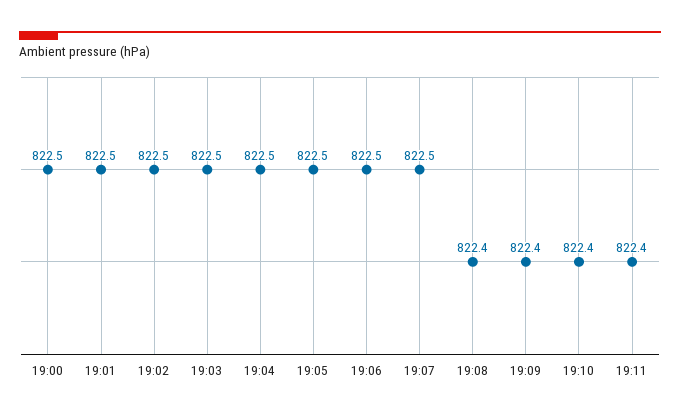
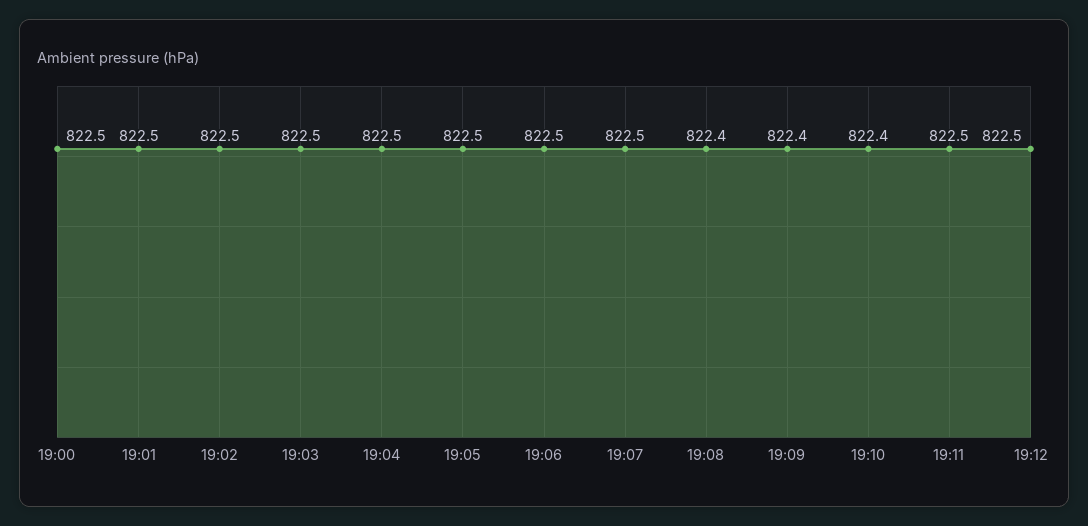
19:11: 822.4 -> 822.5
19:12: none -> 822.5

